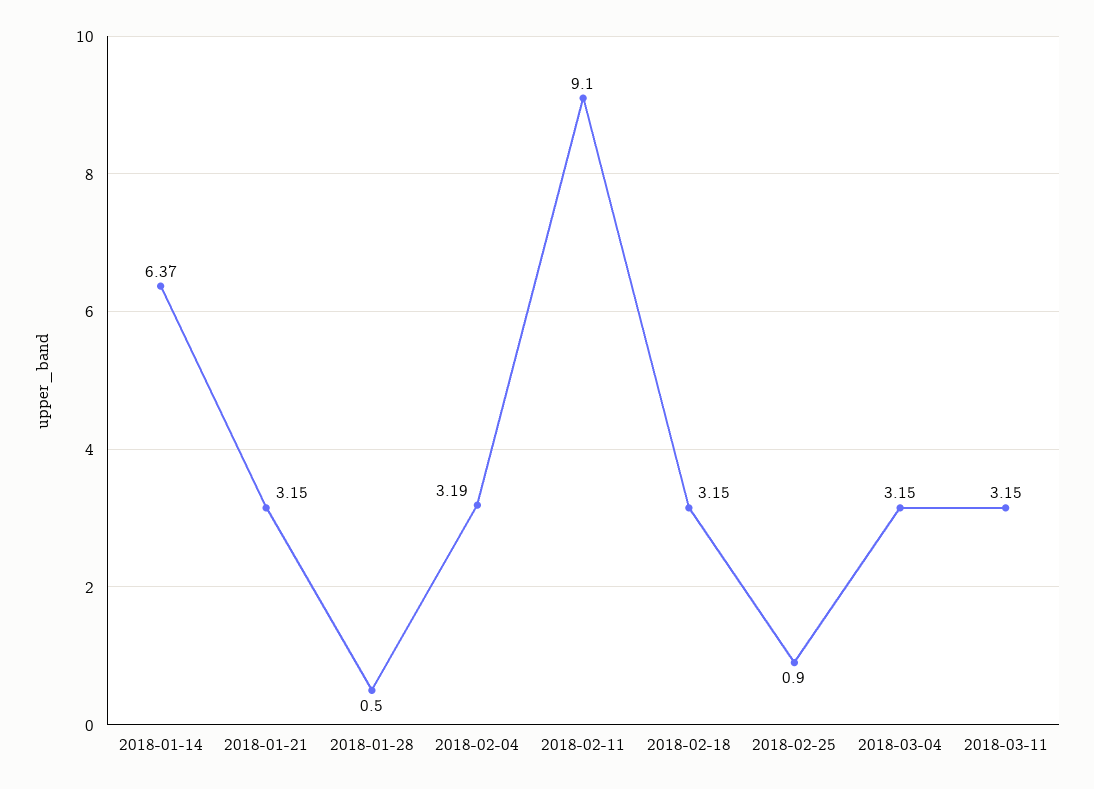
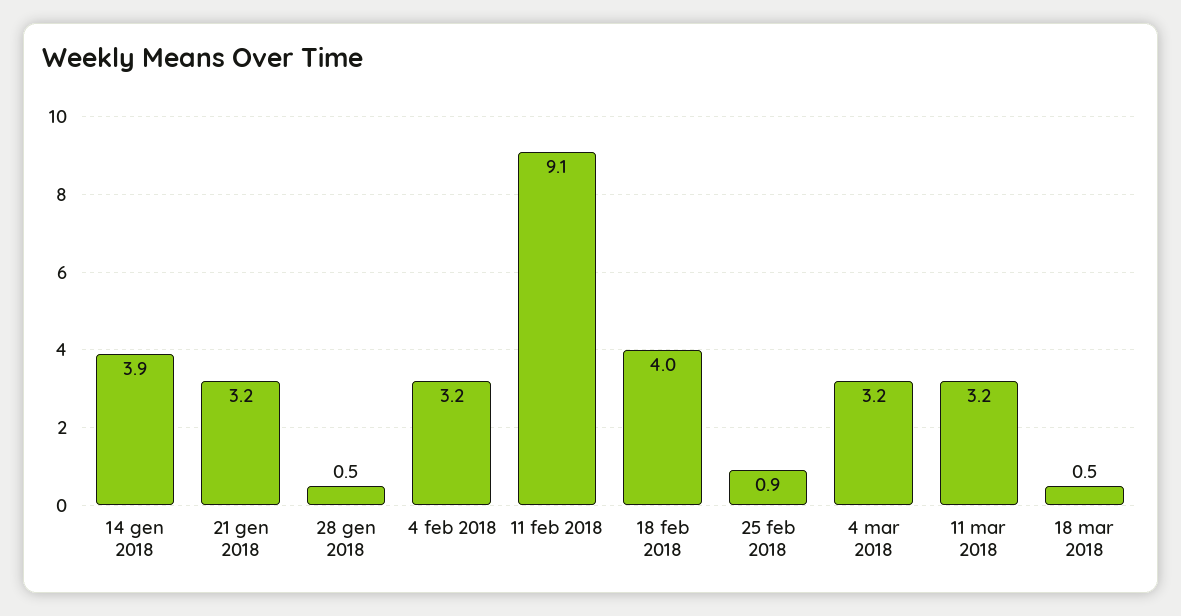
2018-01-14: 6.37 -> 3.9
2018-02-18: 3.15 -> 4
18 mar 2018: none -> 0.5

